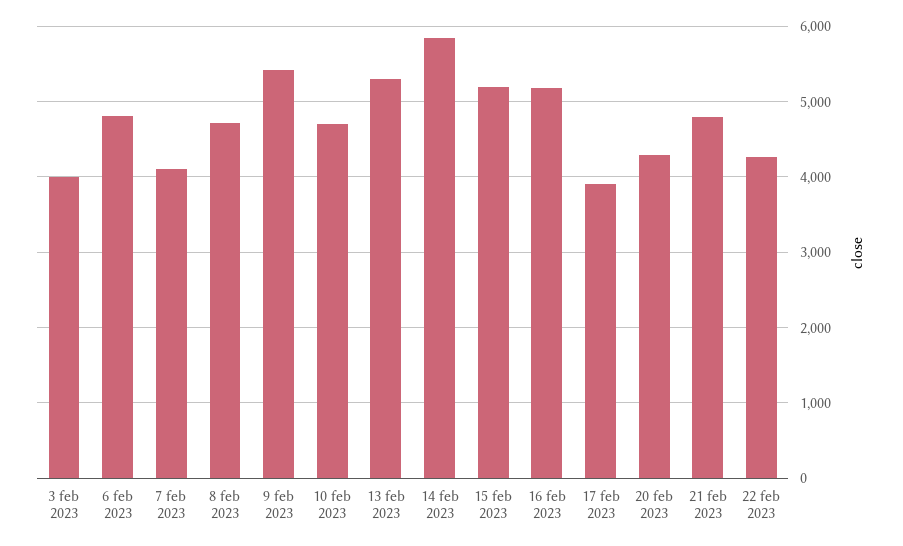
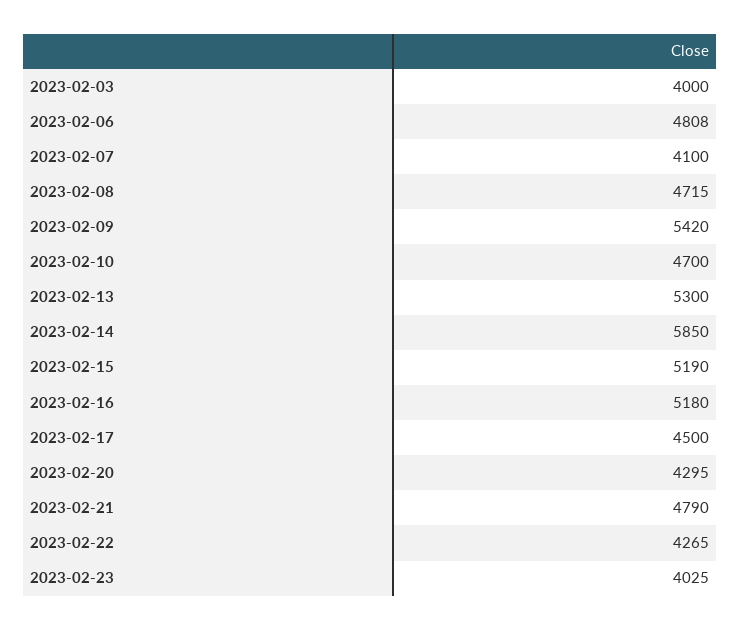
17 feb 2023: 3900 -> 4500
2023-02-23: none -> 4025

